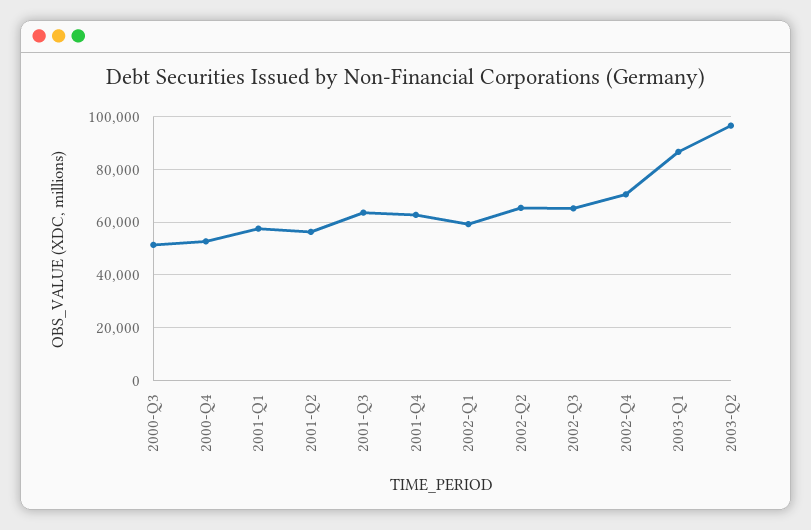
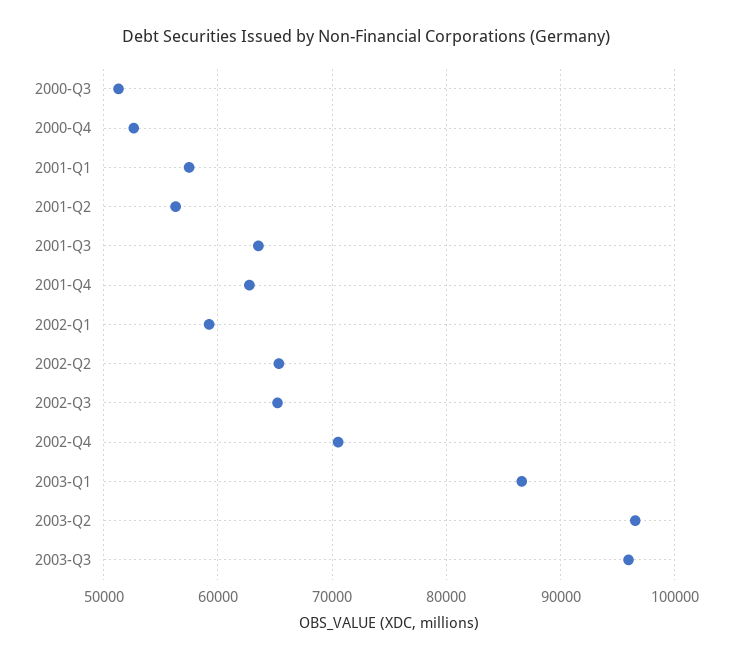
2003-Q3: none -> 96000

